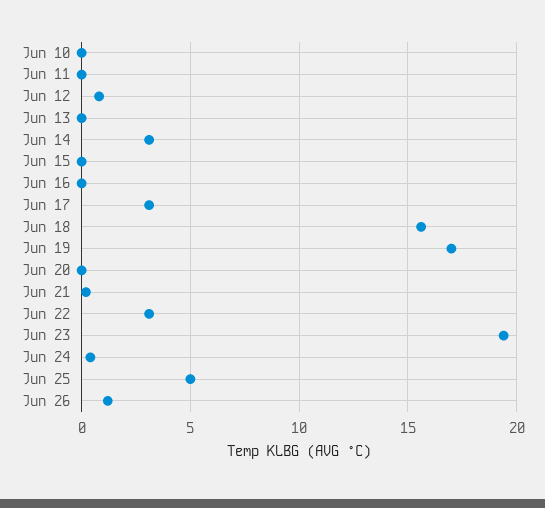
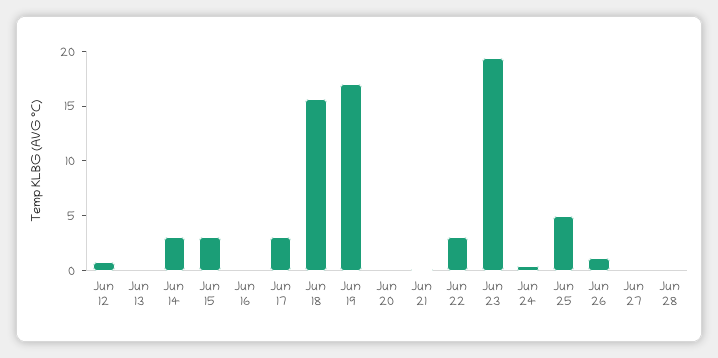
Jun 10: 0 -> none
Jun 11: 0 -> none
Jun 15: 0 -> 3
Jun 27: none -> 0
Jun 28: none -> 0

